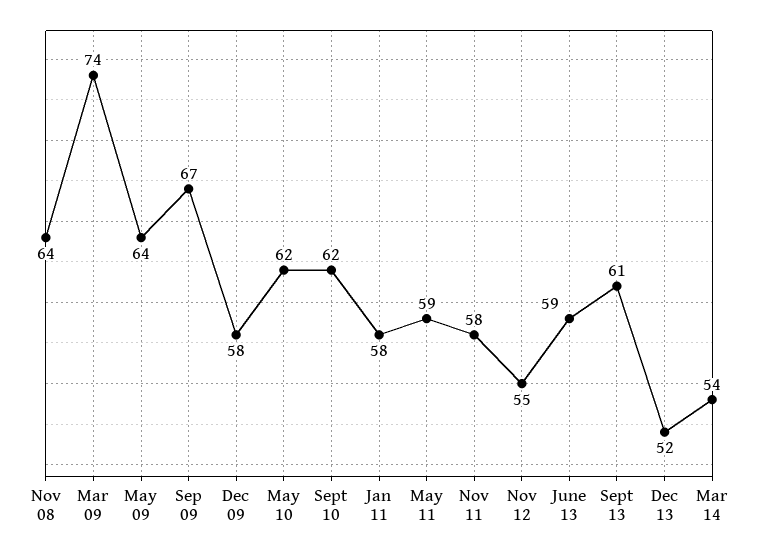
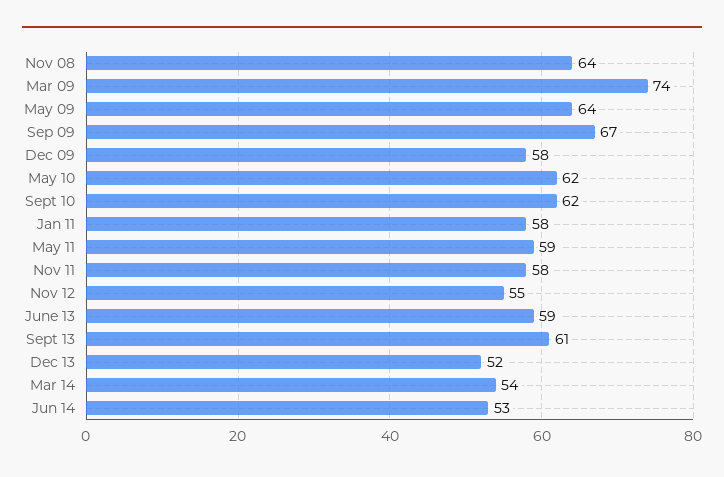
Jun 14: none -> 53

